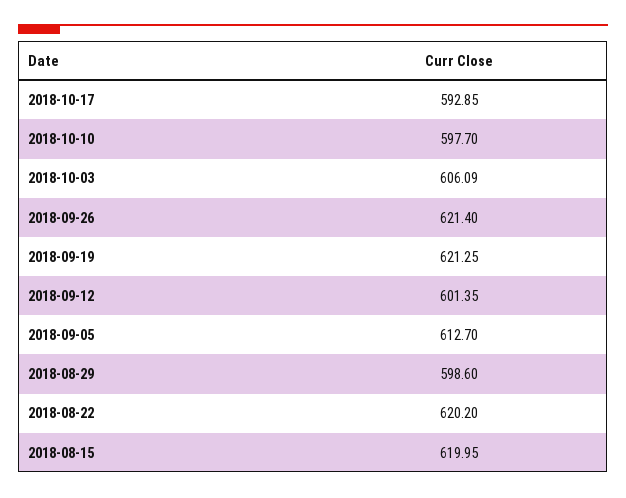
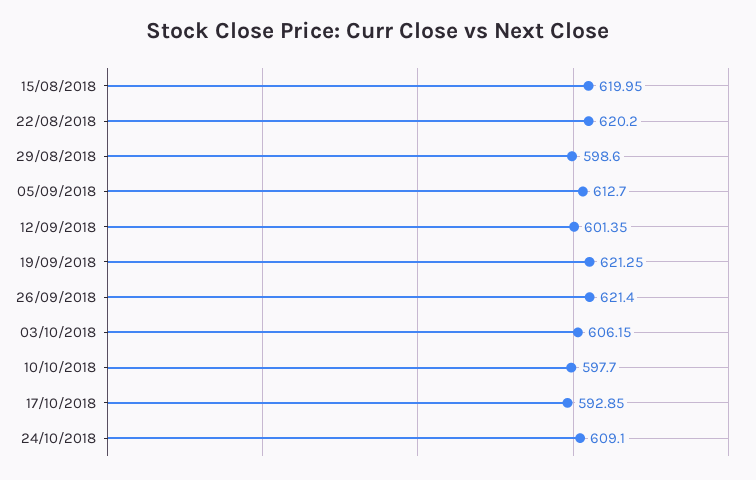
2018-10-03: 606.09 -> 606.15
24/10/2018: none -> 609.1

